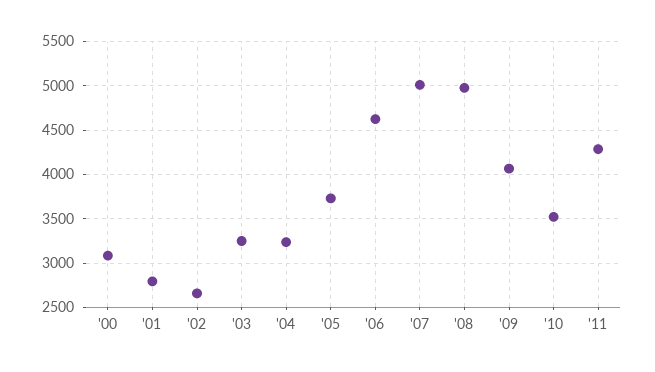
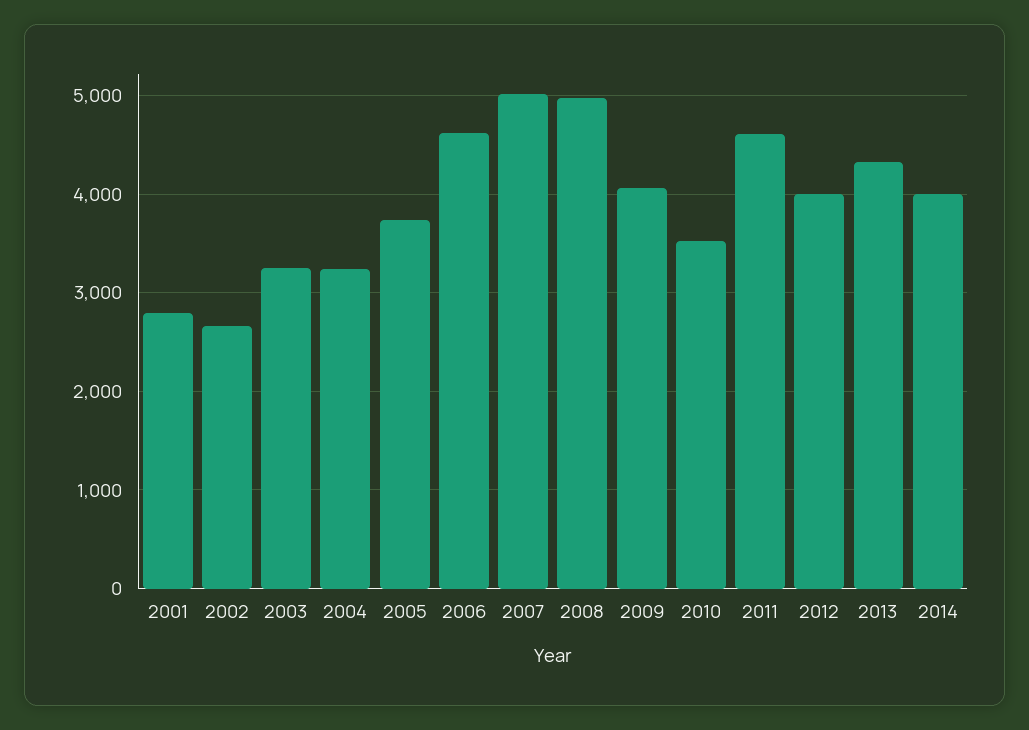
'00: 3100 -> none
'11: 4300 -> 4600
2012: none -> 4000
2013: none -> 4300
2014: none -> 4000

